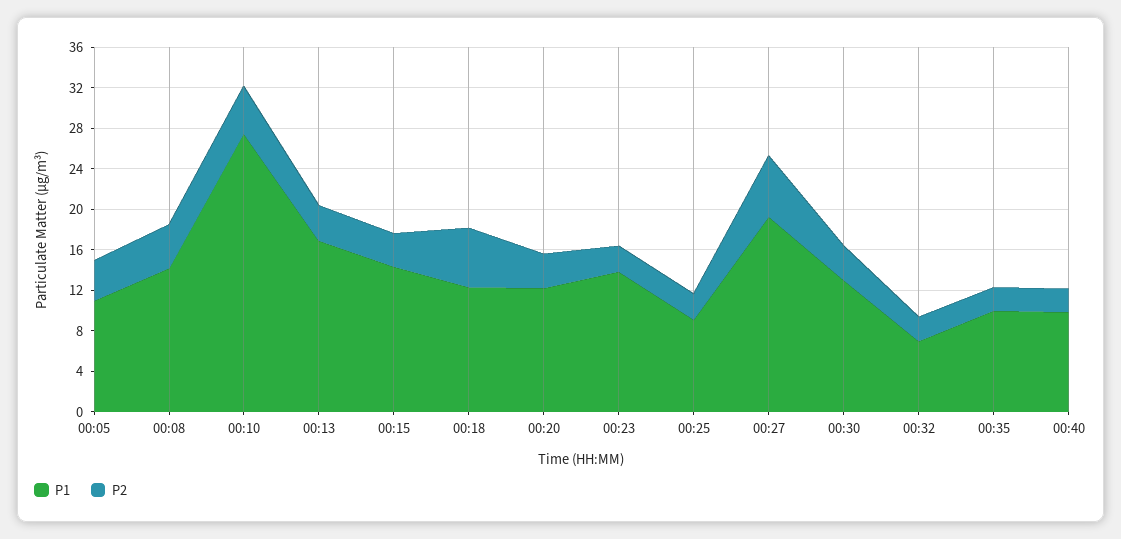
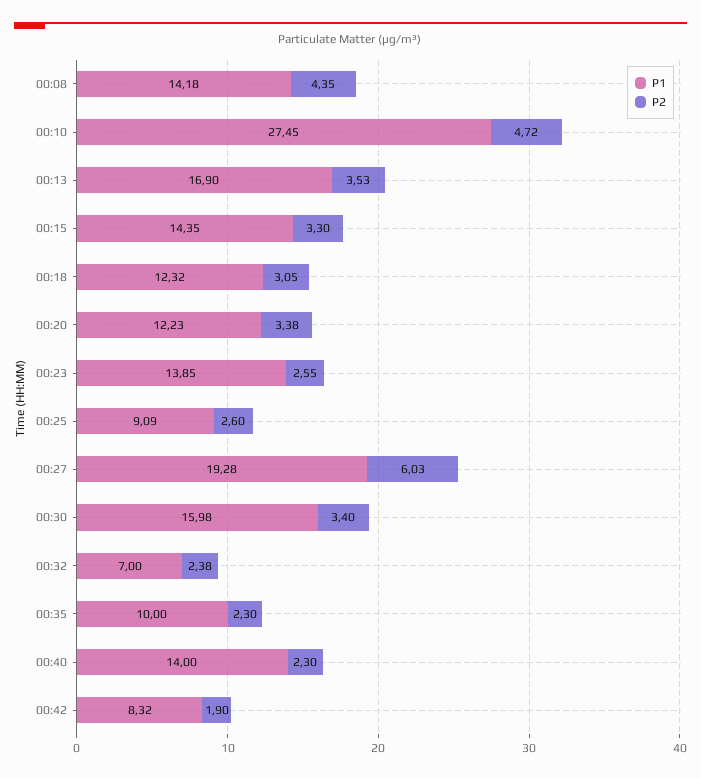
P1, 00:05: 11 -> none
P2, 00:05: 4 -> none
P2, 00:18: 6 -> 3.05
P1, 00:30: 13 -> 15.98
P1, 00:40: 10 -> 14
P1, 00:42: none -> 8.32
P2, 00:42: none -> 1.9

